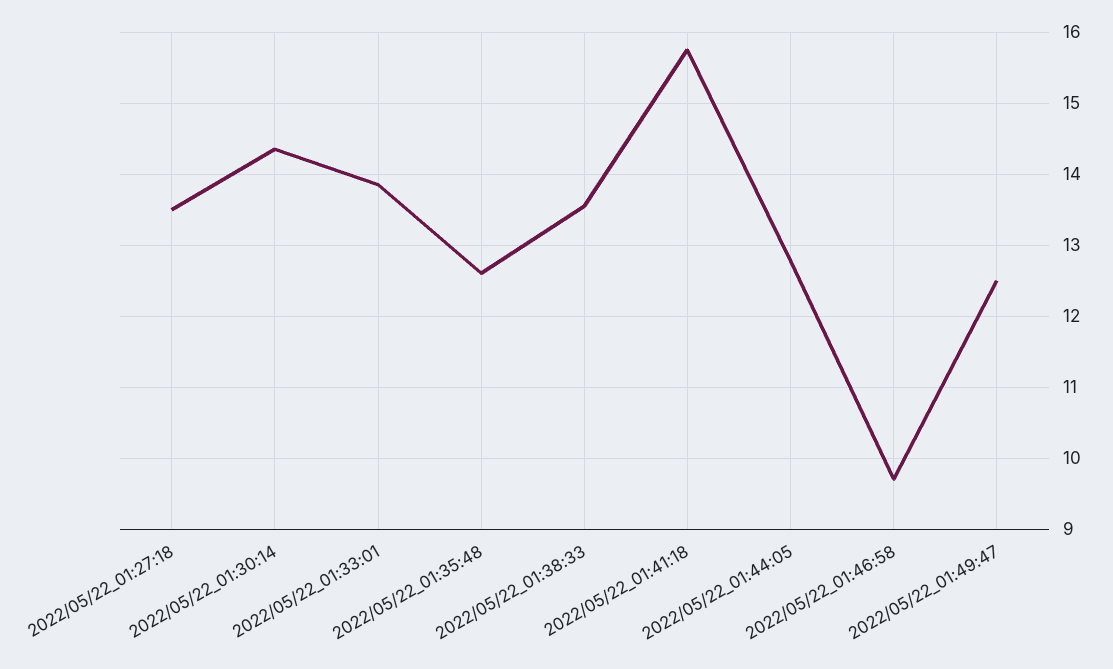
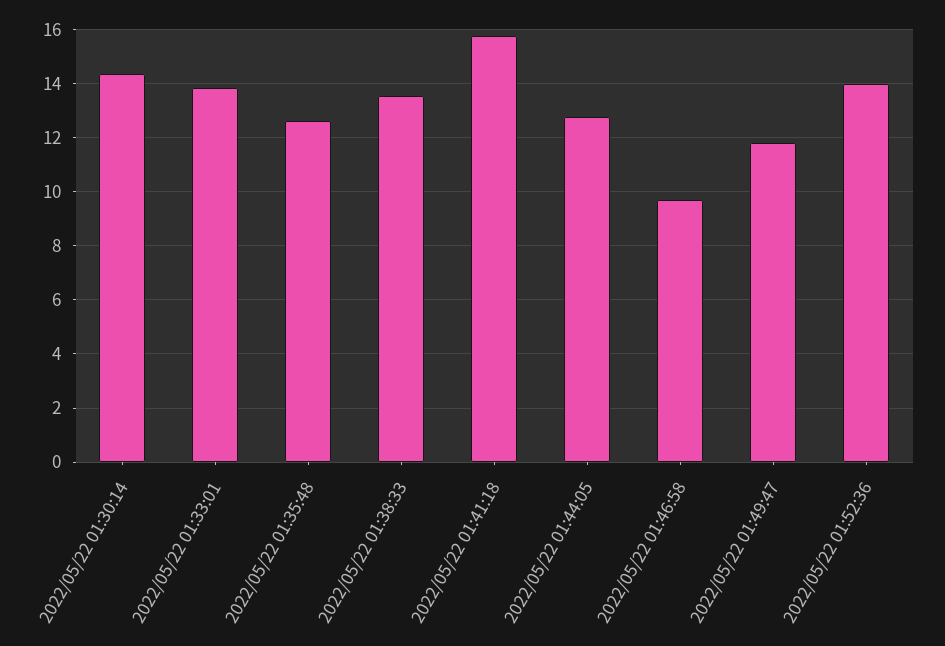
2022/05/22_01:27:18: 13.5 -> none
2022/05/22_01:49:47: 12.5 -> 11.75
2022/05/22 01:52:36: none -> 14

